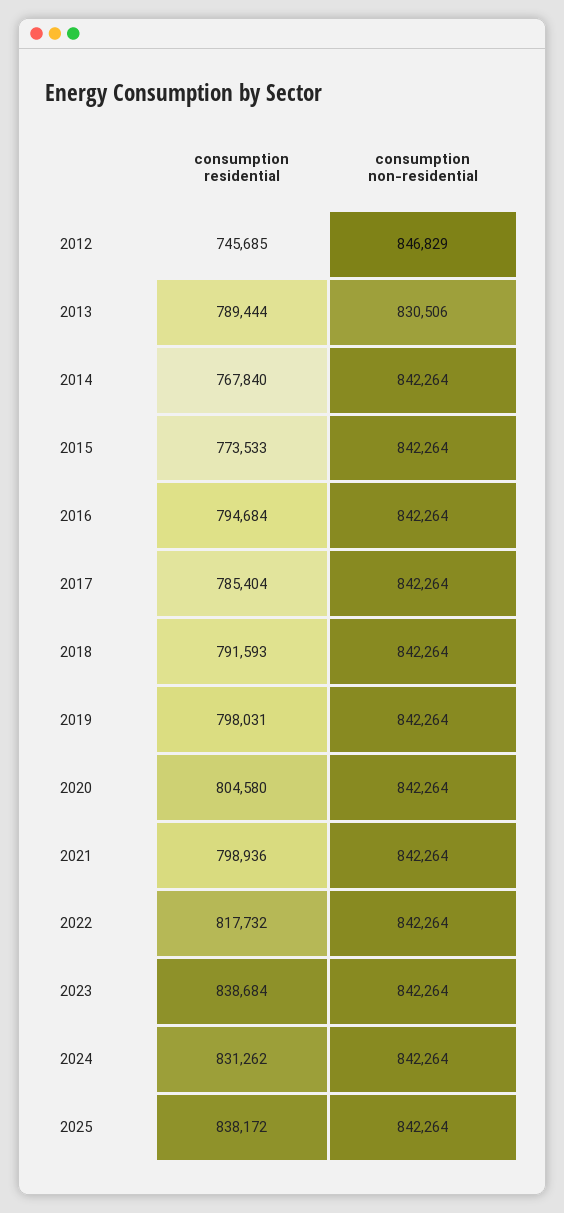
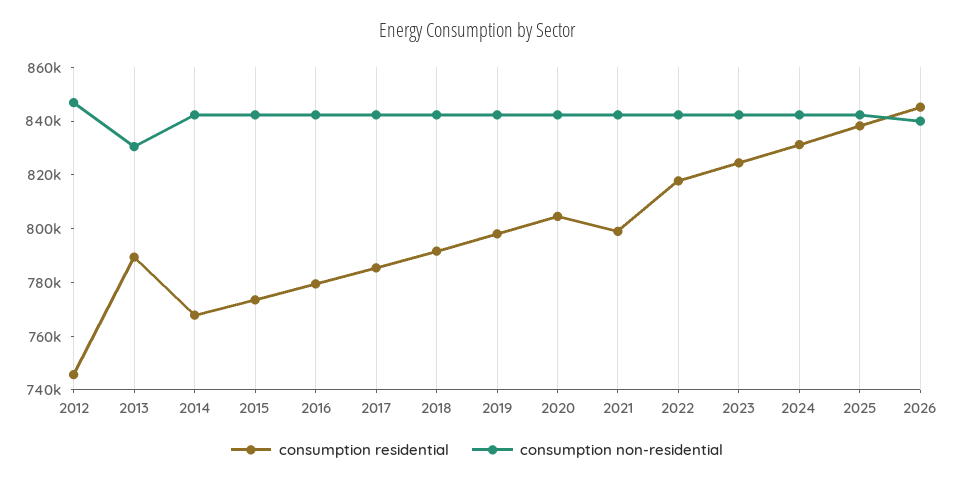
consumption residential, 2016: 794684 -> 780000
consumption residential, 2023: 838684 -> 825000
consumption residential, 2026: none -> 845000
consumption non-residential, 2026: none -> 840000

